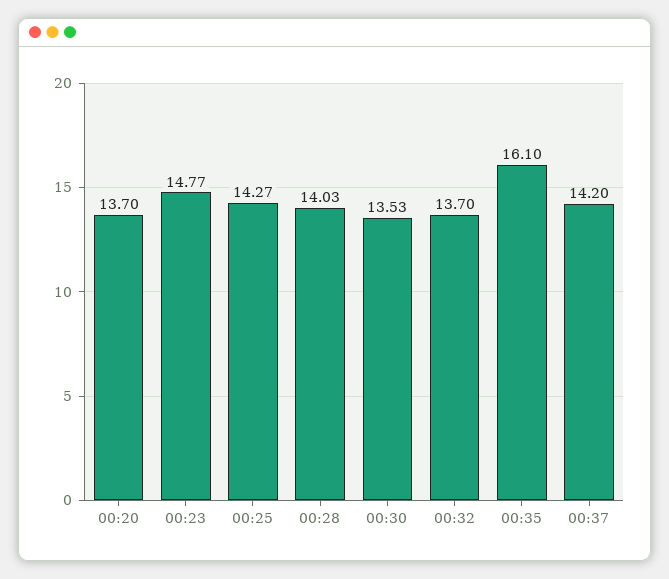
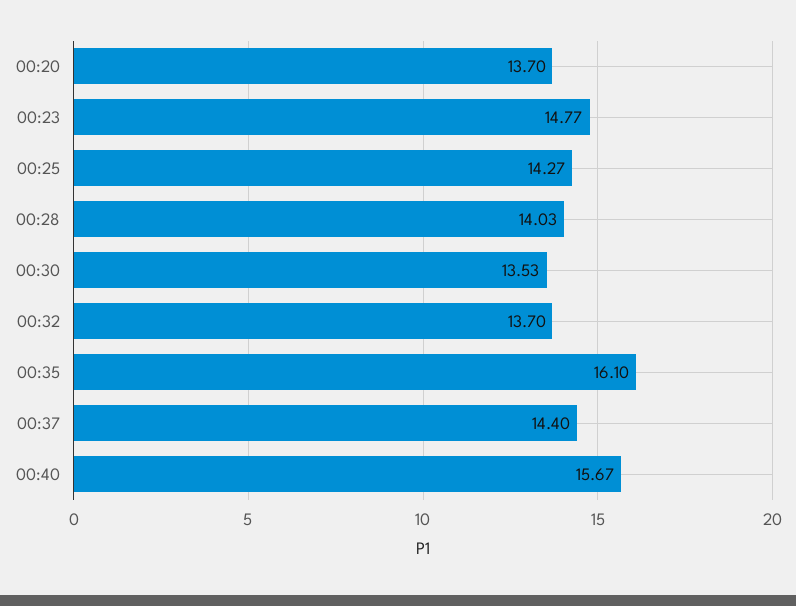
00:37: 14.2 -> 14.4
00:40: none -> 15.67

